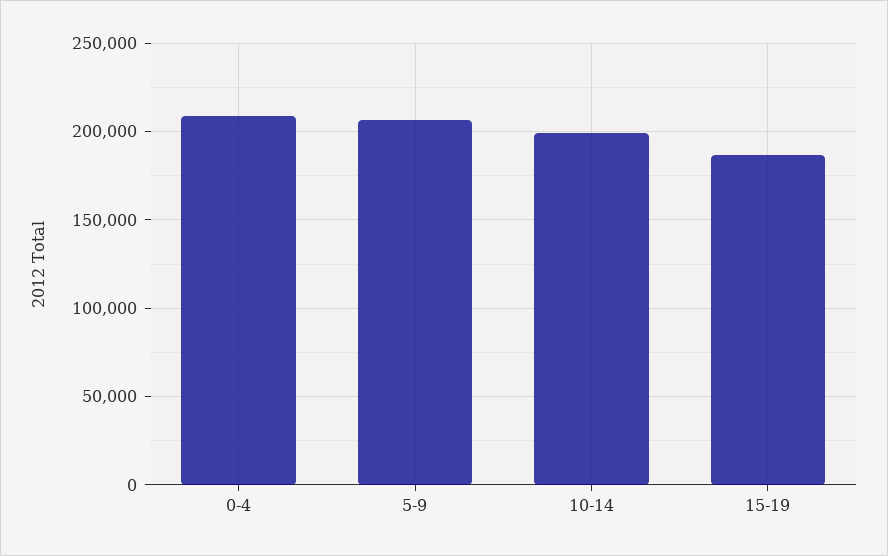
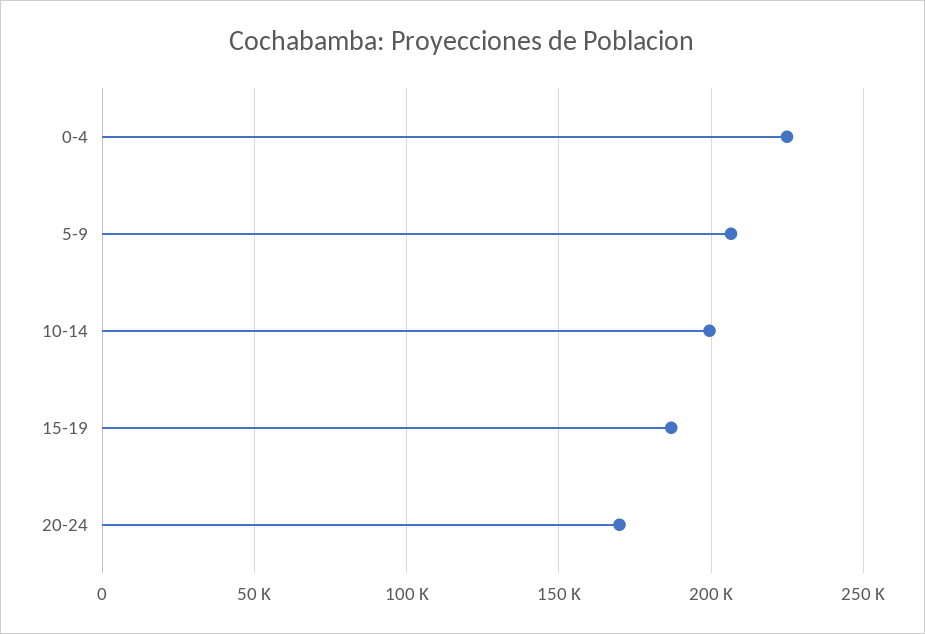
0-4: 210000 -> 225000
20-24: none -> 170000

